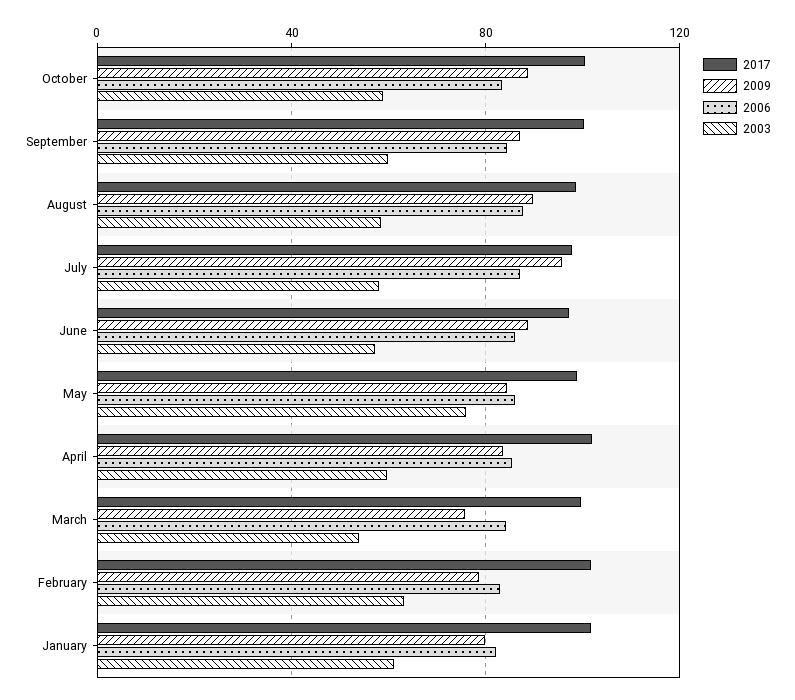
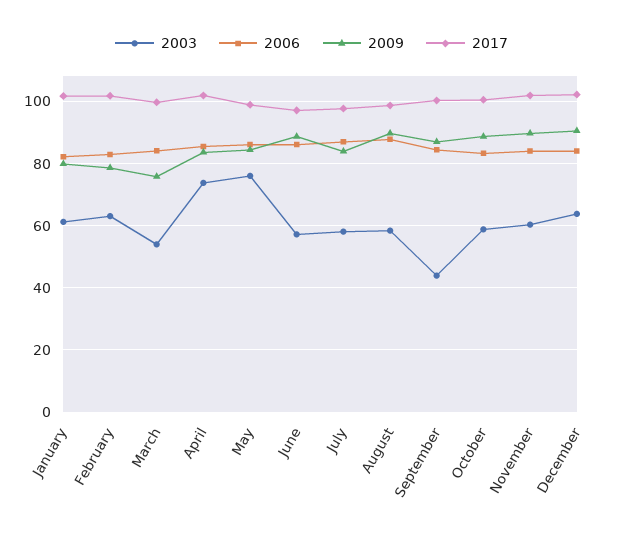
2003, September: 60 -> 44
2009, July: 95 -> 84
2003, April: 60 -> 74
2003, November: none -> 60
2006, November: none -> 84
2009, November: none -> 90
2017, November: none -> 102
2003, December: none -> 64
2006, December: none -> 84
2009, December: none -> 90
2017, December: none -> 102

